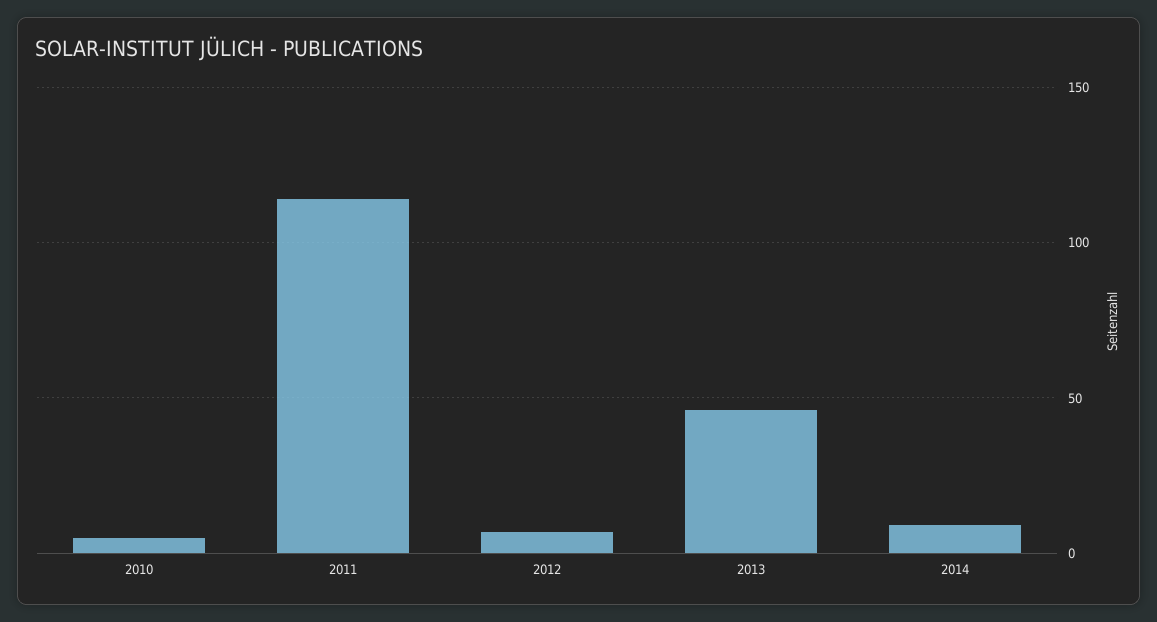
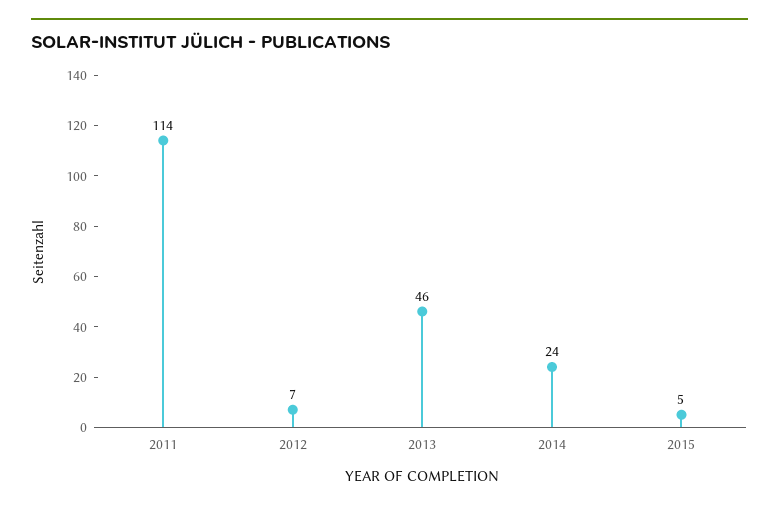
2010: 5 -> none
2014: 10 -> 24
2015: none -> 5

